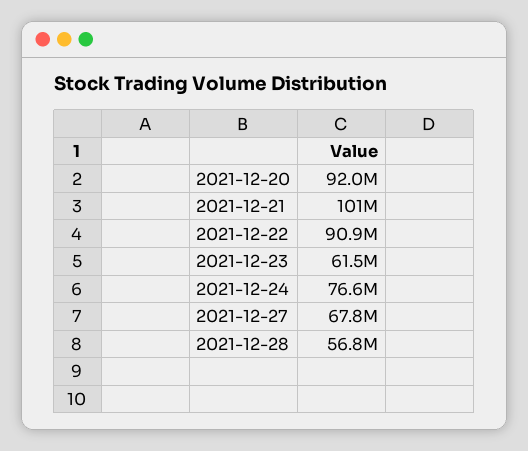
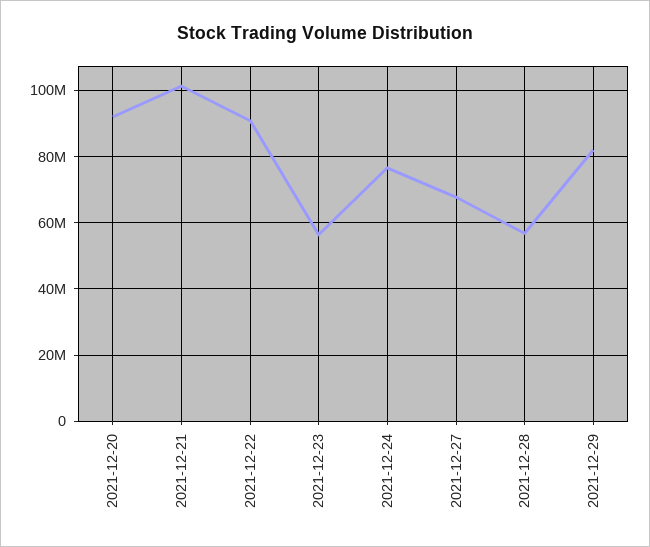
2021-12-23: 61500000 -> 56000000
2021-12-29: none -> 82000000

